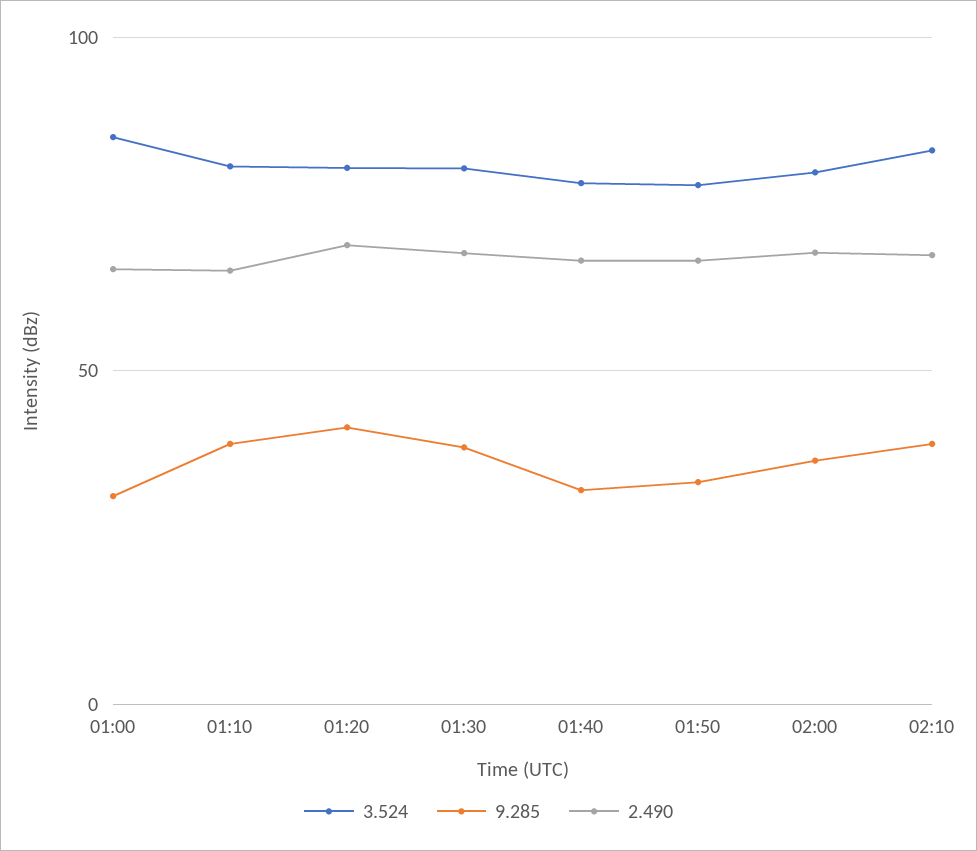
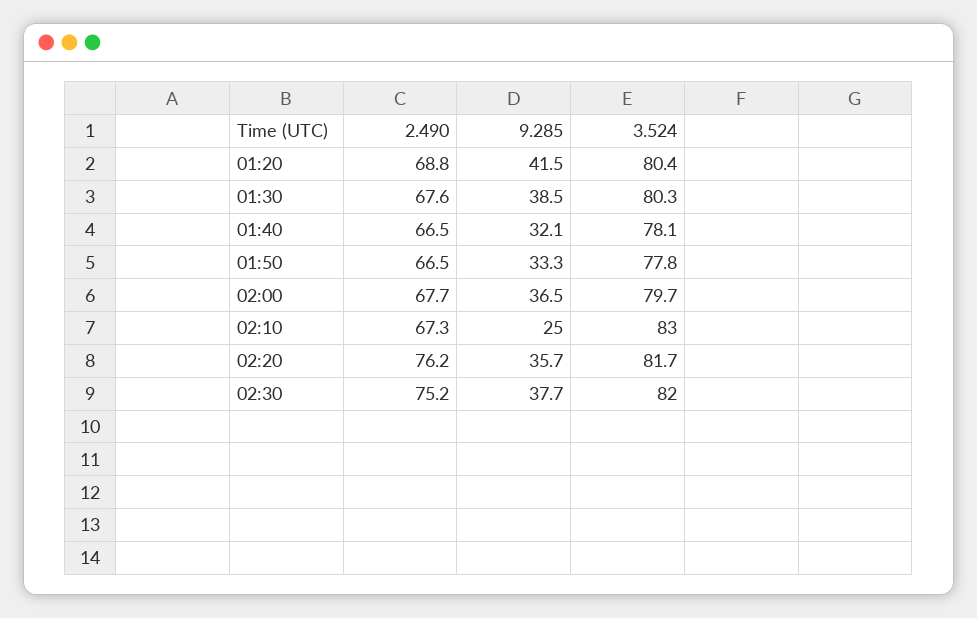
3.524, 01:00: 85 -> none
9.285, 01:00: 30 -> none
2.490, 01:00: 65 -> none
3.524, 01:10: 80 -> none
9.285, 01:10: 40 -> none
2.490, 01:10: 65 -> none
9.285, 02:10: 40 -> 25
2.490, 02:20: none -> 76.2
9.285, 02:20: none -> 35.7
3.524, 02:20: none -> 81.7
2.490, 02:30: none -> 75.2
9.285, 02:30: none -> 37.7
3.524, 02:30: none -> 82

